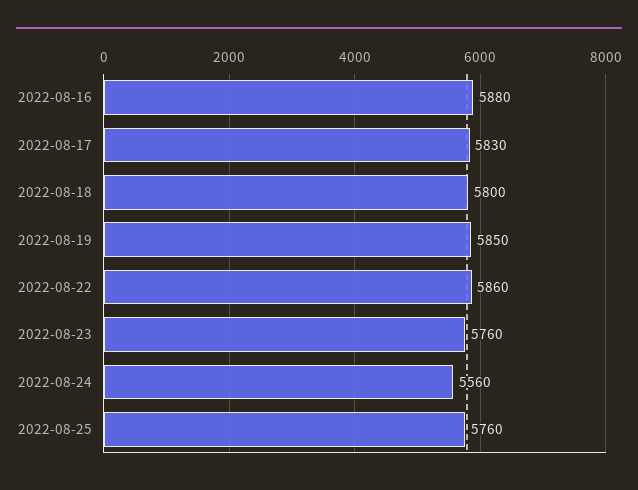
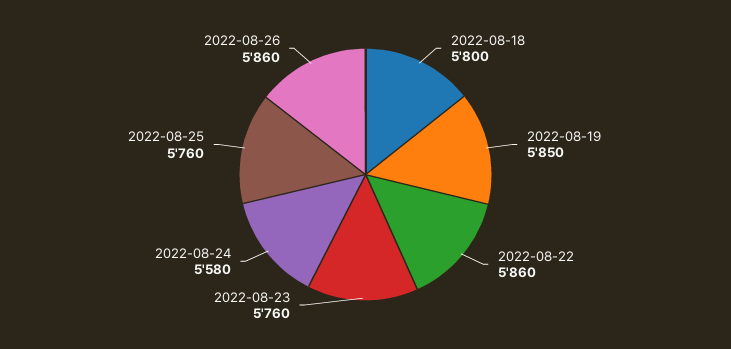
2022-08-16: 5880 -> none
2022-08-17: 5830 -> none
2022-08-24: 5560 -> 5580
2022-08-26: none -> 5860

